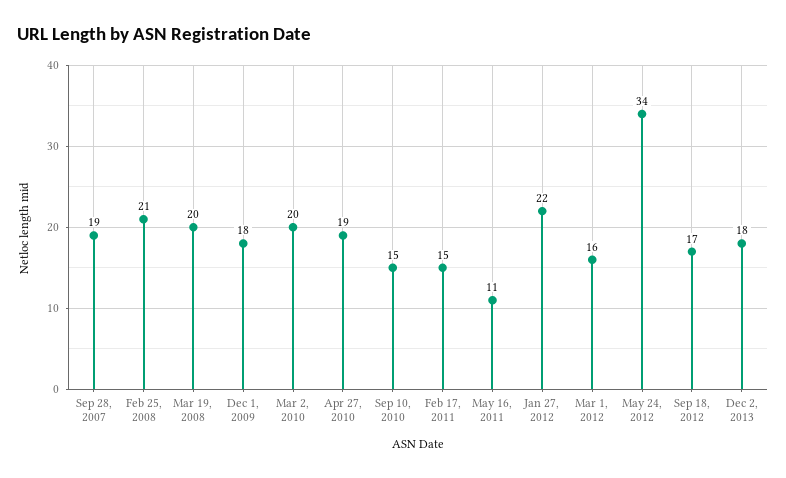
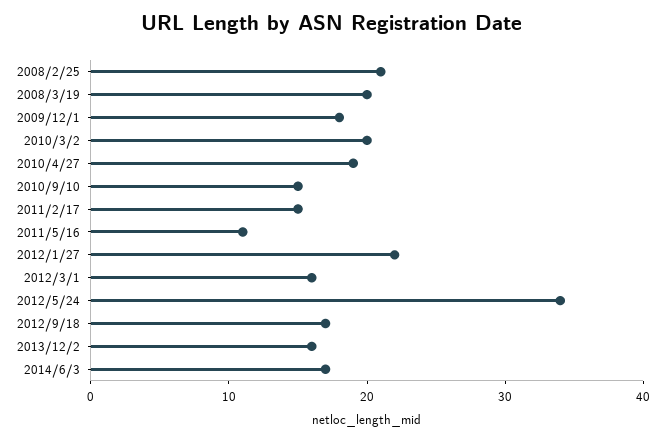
Sep 28, 2007: 19 -> none
Dec 2, 2013: 18 -> 16
2014/6/3: none -> 17

